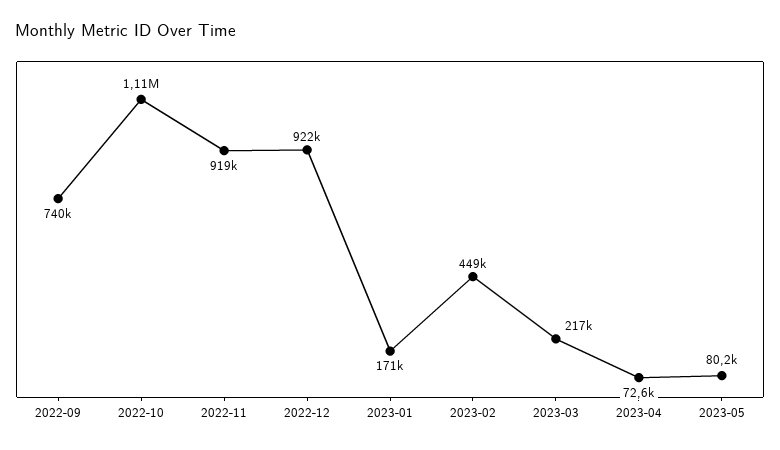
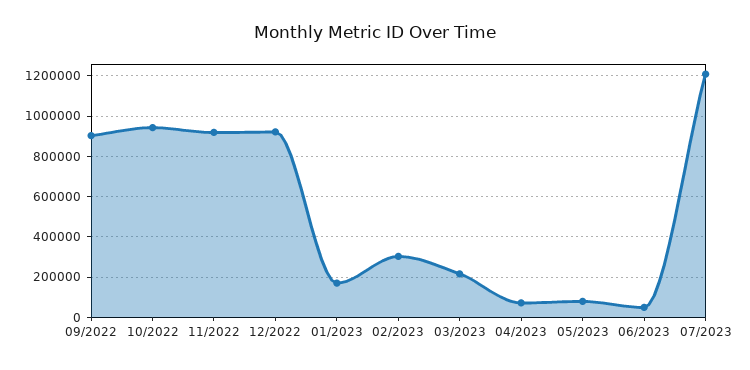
2022-09: 740000 -> 900000
2022-10: 1110000 -> 950000
2023-02: 449000 -> 300000
06/2023: none -> 50000
07/2023: none -> 1200000

